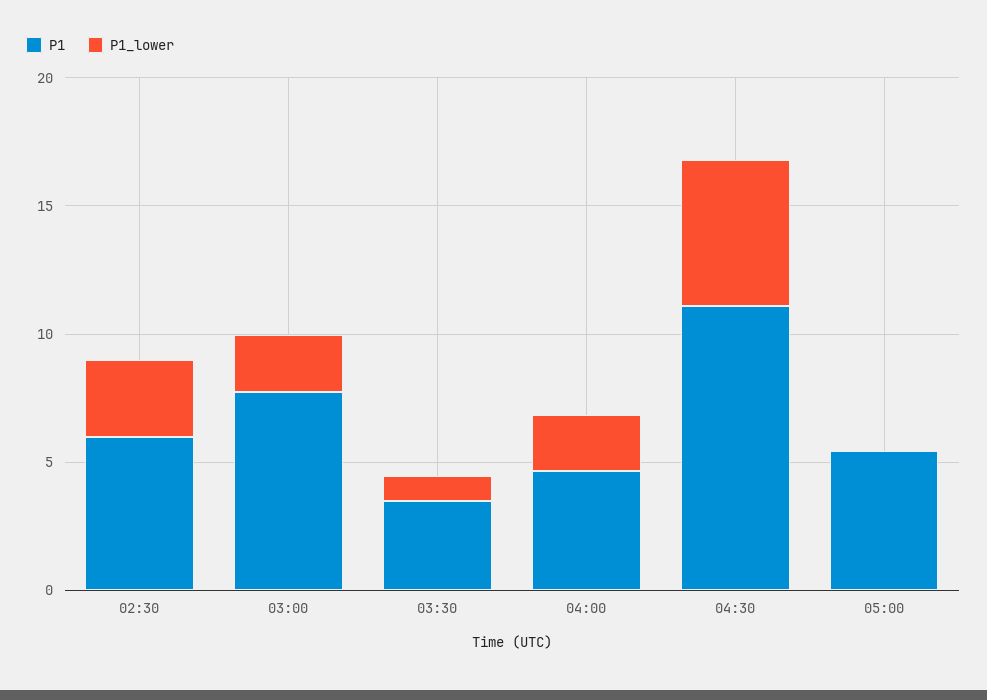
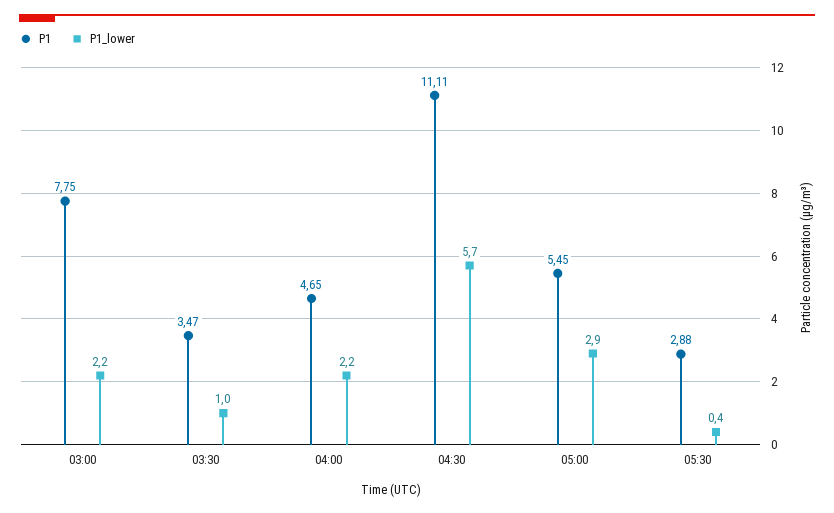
P1, 02:30: 6 -> none
P1_lower, 02:30: 3 -> none
P1_lower, 05:00: 0 -> 2.9
P1, 05:30: none -> 2.88
P1_lower, 05:30: none -> 0.4

